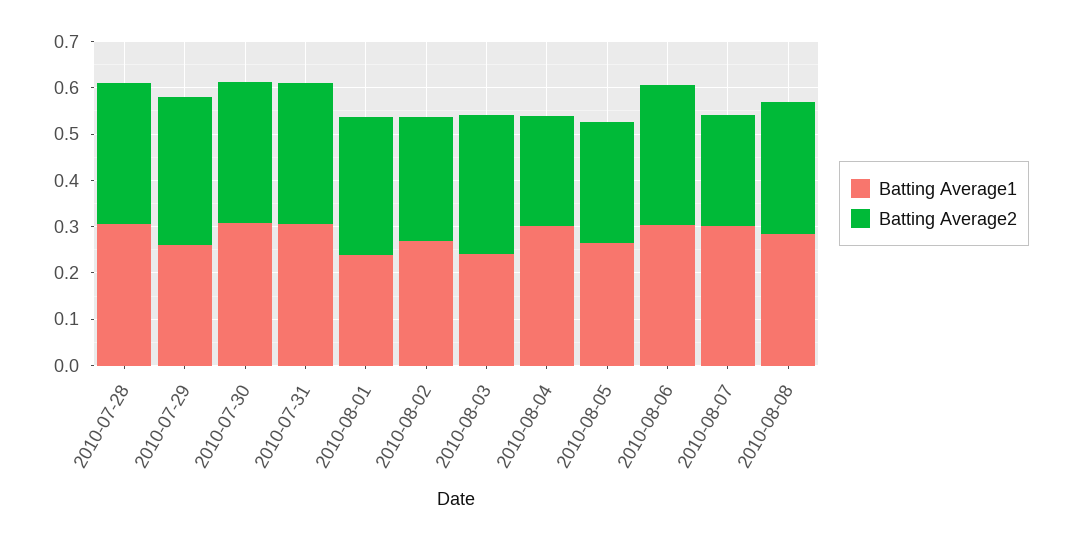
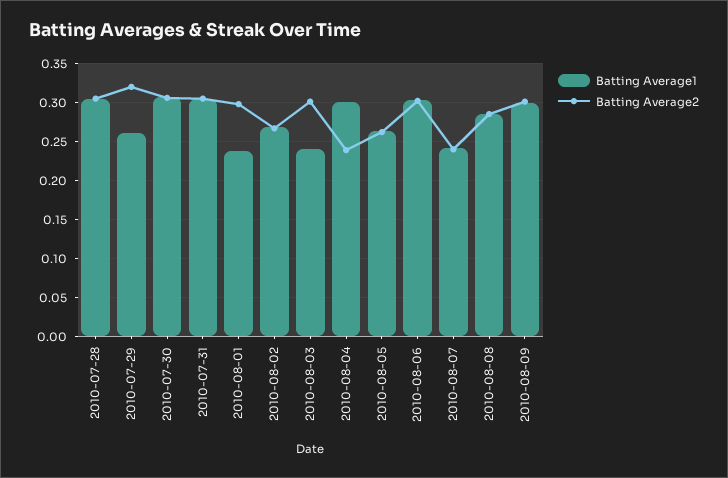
Batting Average1, 2010-08-07: 0.3 -> 0.24
Batting Average1, 2010-08-09: none -> 0.3
Batting Average2, 2010-08-09: none -> 0.3

